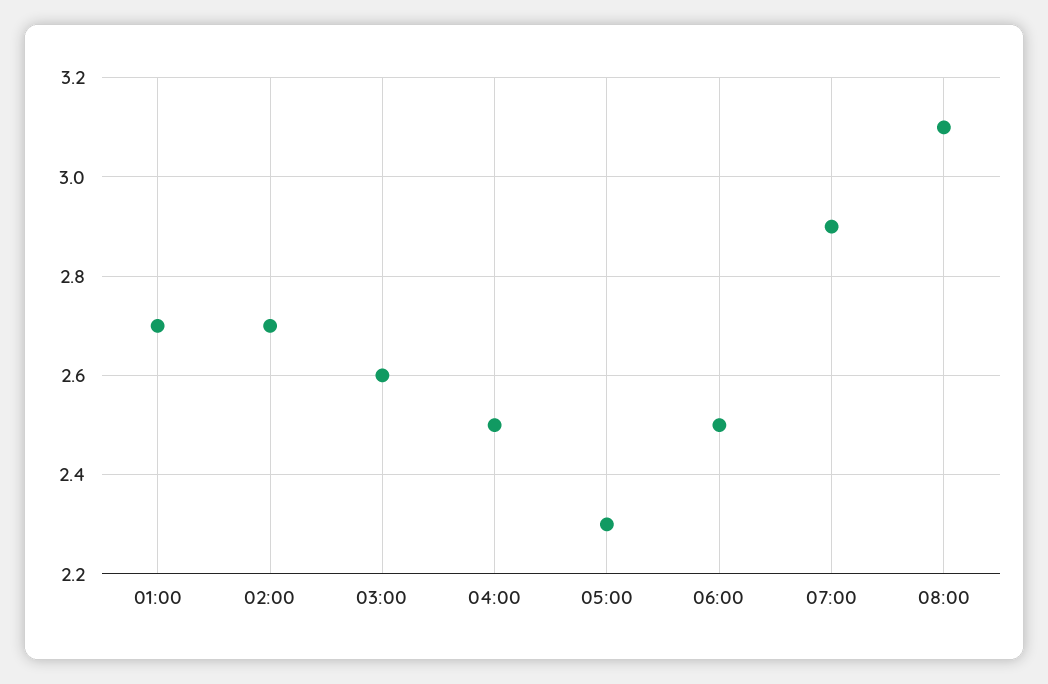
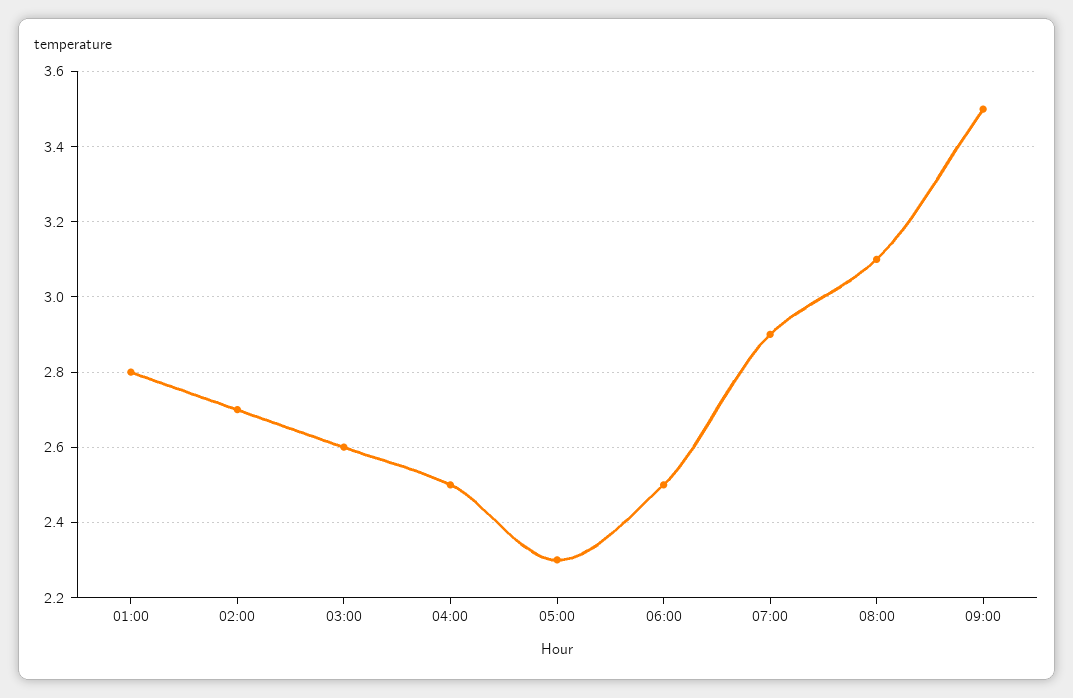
01:00: 2.7 -> 2.8
09:00: none -> 3.5

